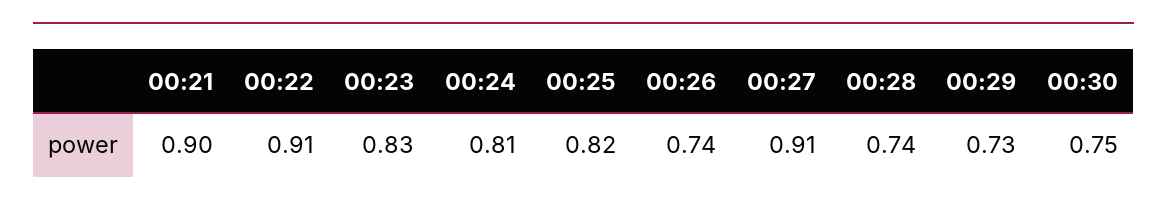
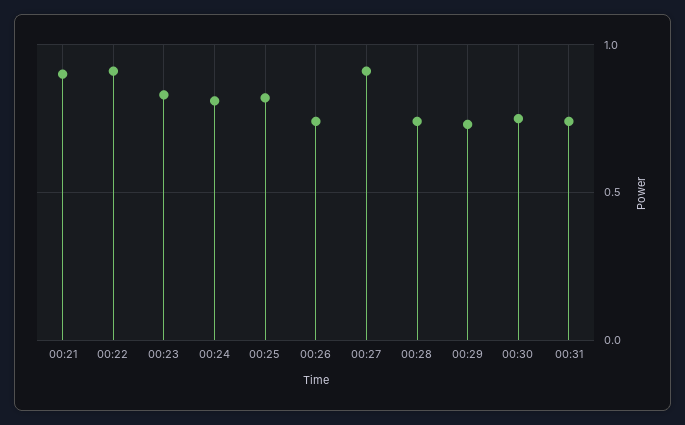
00:31: none -> 0.75

